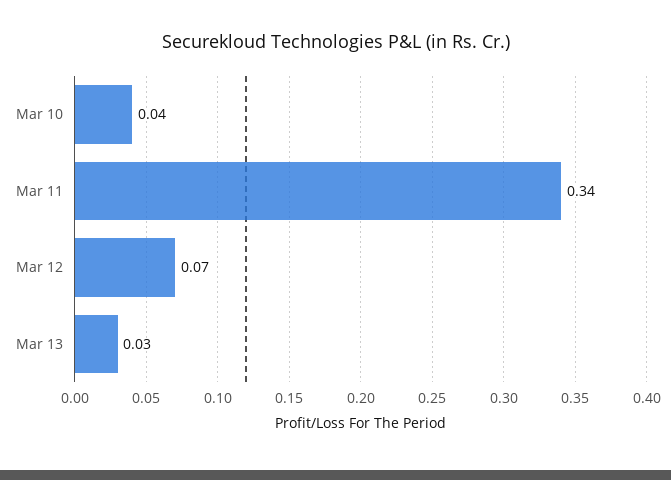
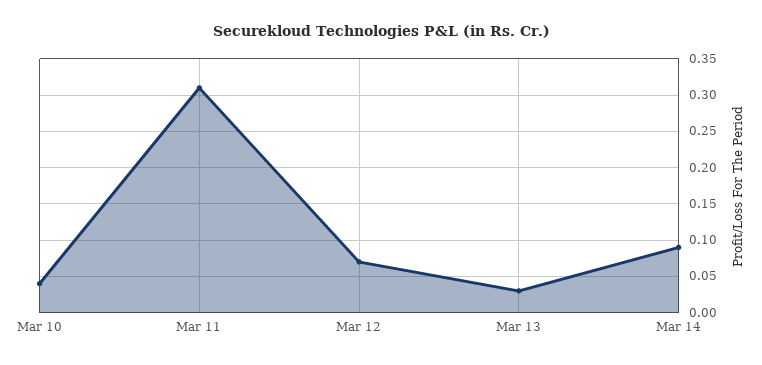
Mar 11: 0.34 -> 0.31
Mar 14: none -> 0.09

